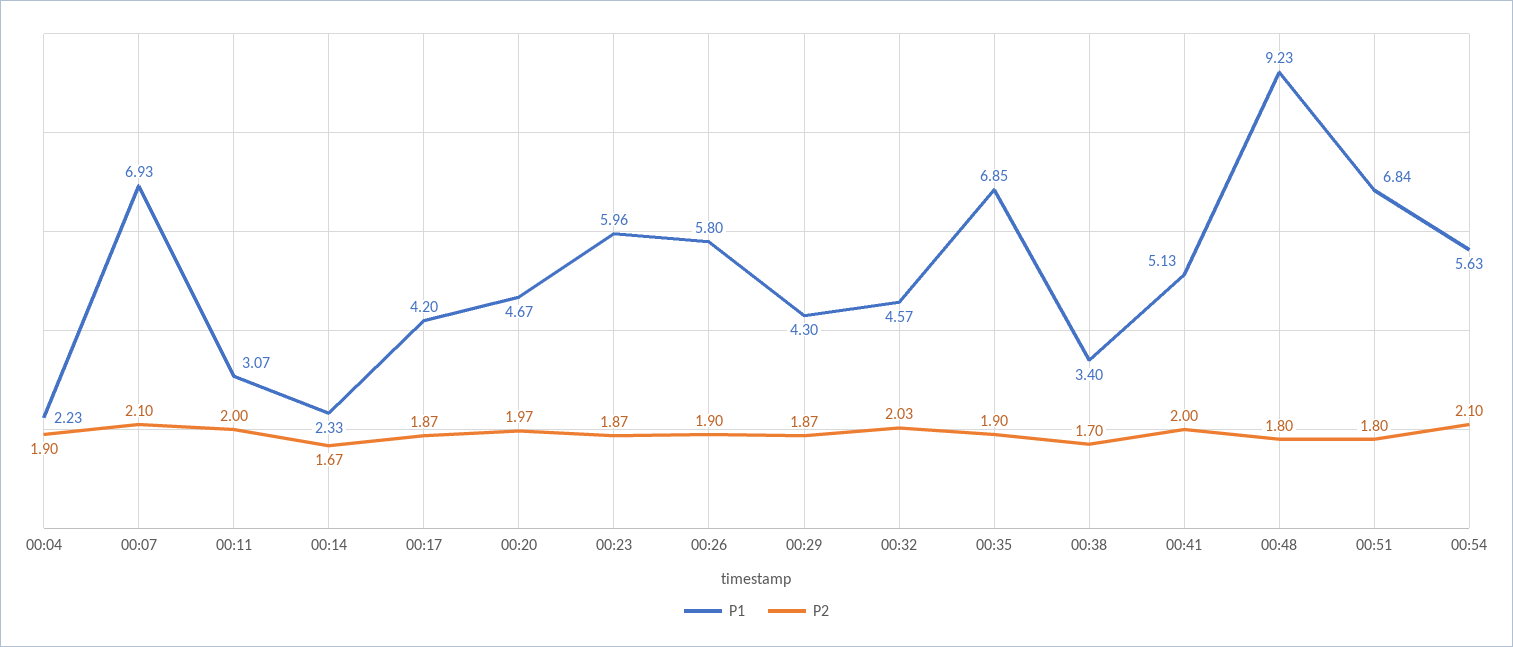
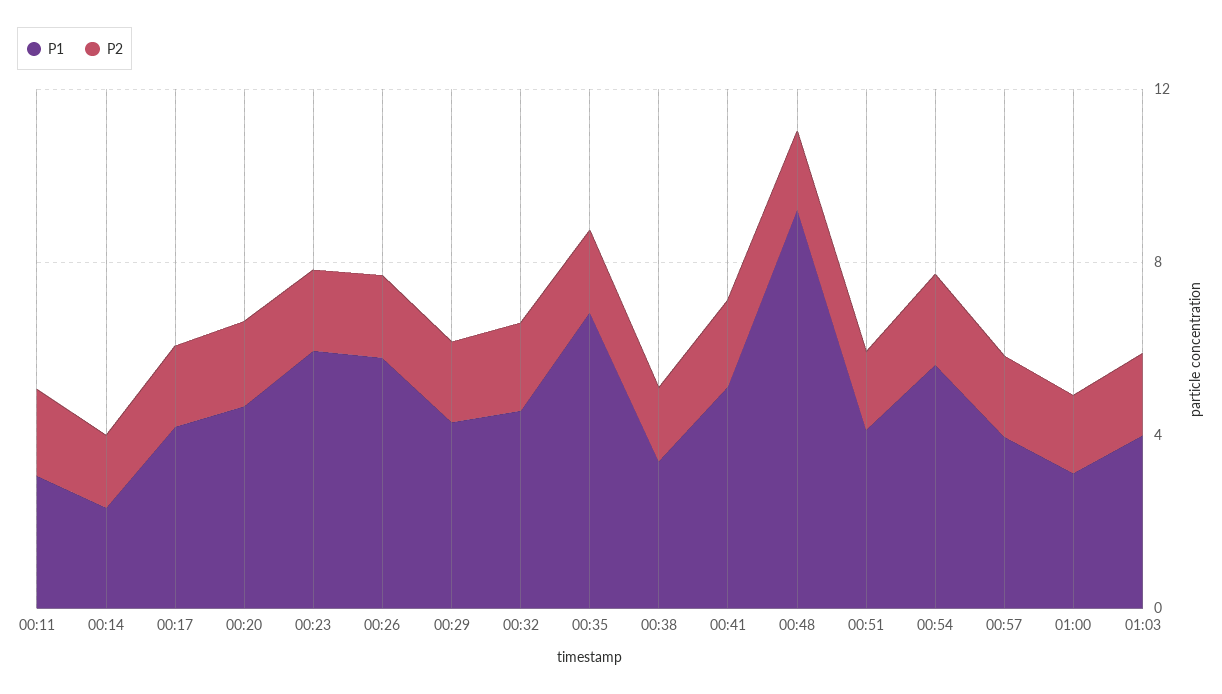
P1, 00:04: 2.23 -> none
P2, 00:04: 1.9 -> none
P1, 00:07: 6.93 -> none
P2, 00:07: 2.1 -> none
P1, 00:51: 6.84 -> 4
P1, 00:57: none -> 4
P2, 00:57: none -> 2
P1, 01:00: none -> 3
P2, 01:00: none -> 2
P1, 01:03: none -> 4
P2, 01:03: none -> 2

